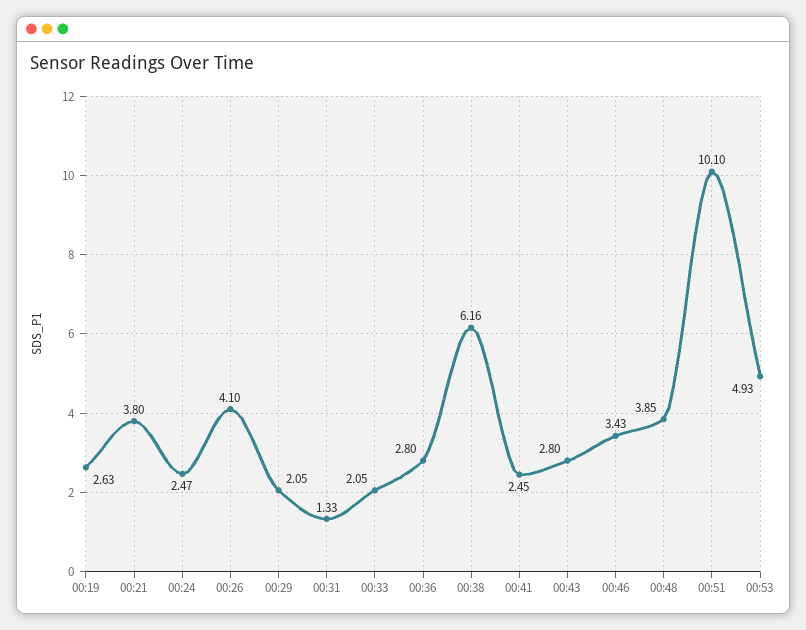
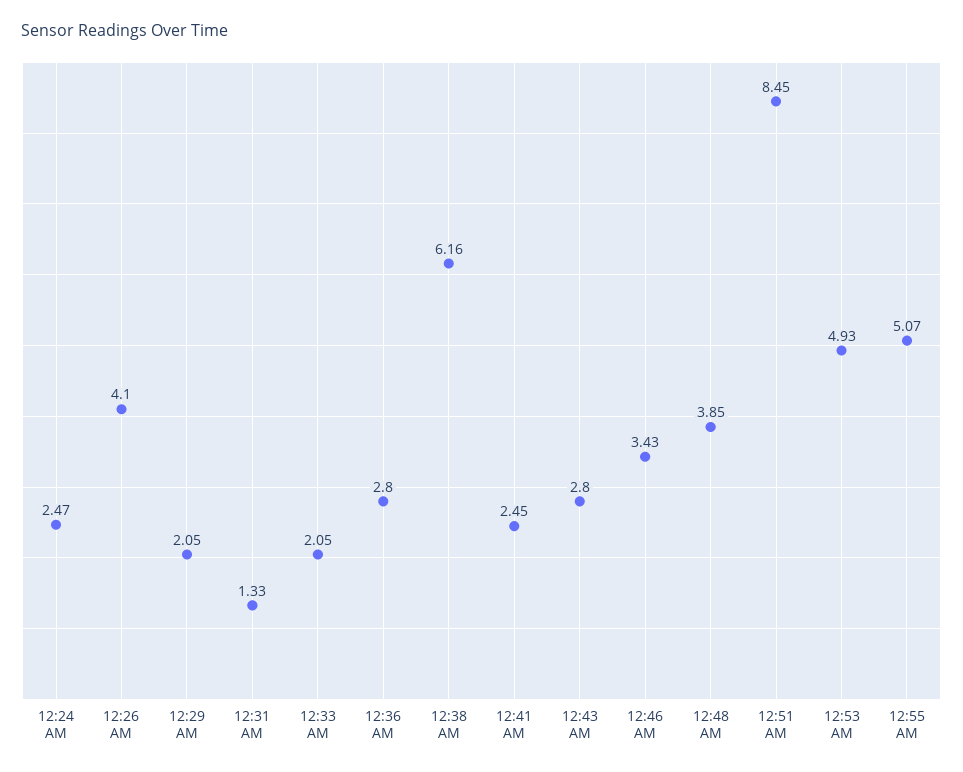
00:19: 2.63 -> none
00:21: 3.8 -> none
00:51: 10.1 -> 8.45
12:55 AM: none -> 5.07

